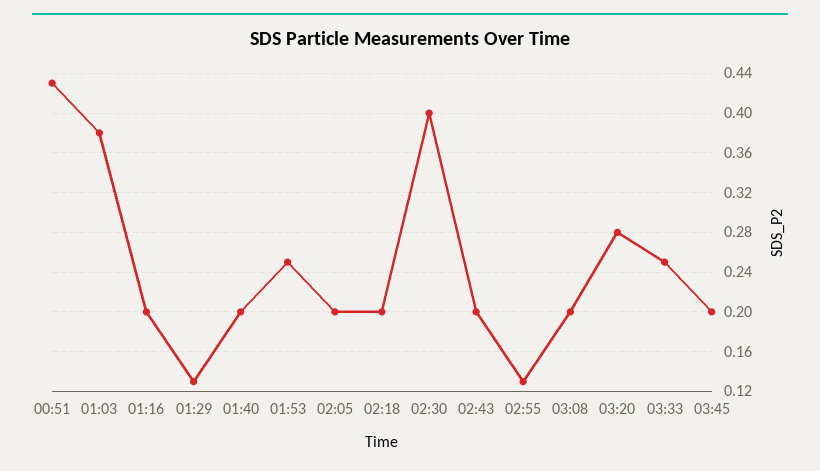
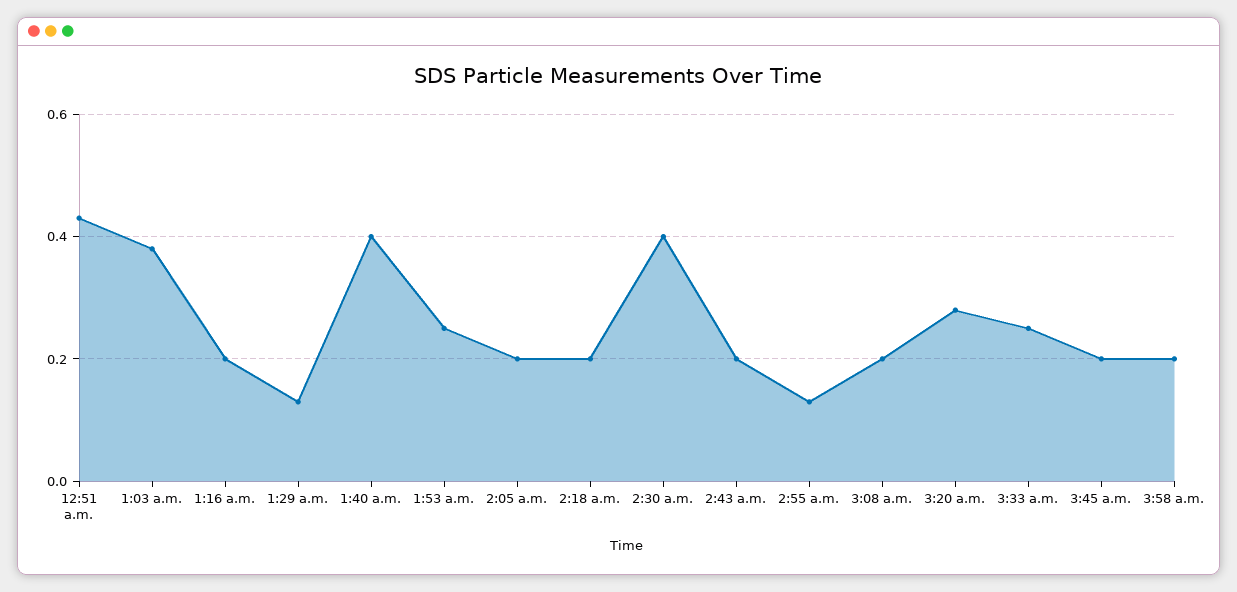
01:40: 0.2 -> 0.4
3:58 a.m.: none -> 0.2

